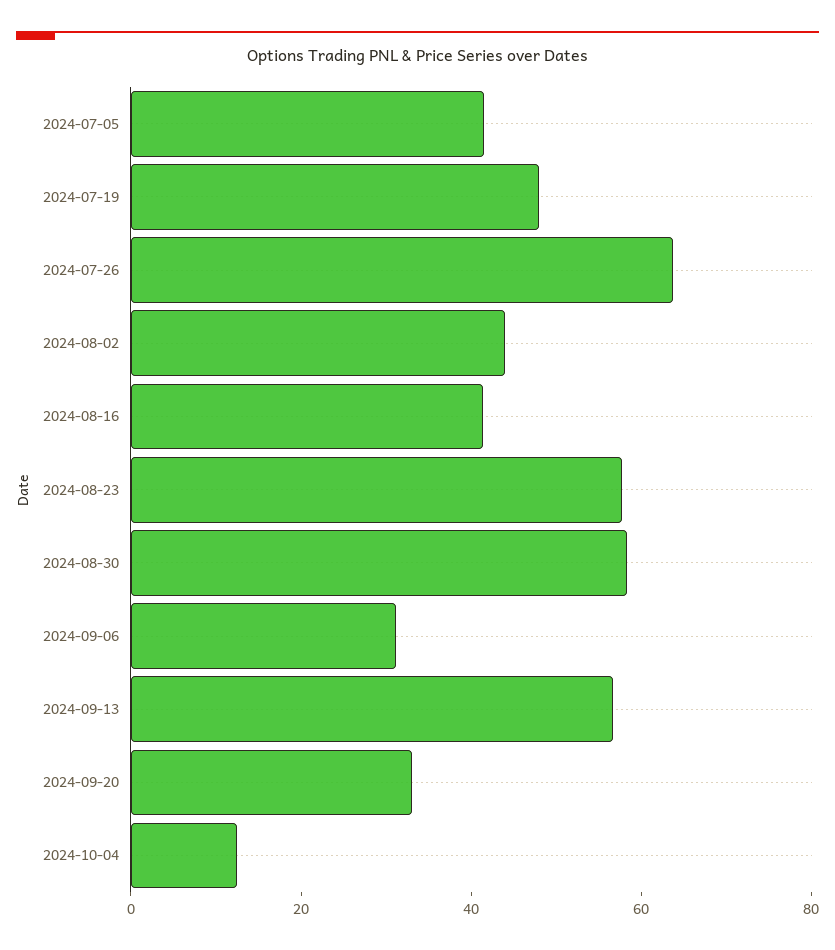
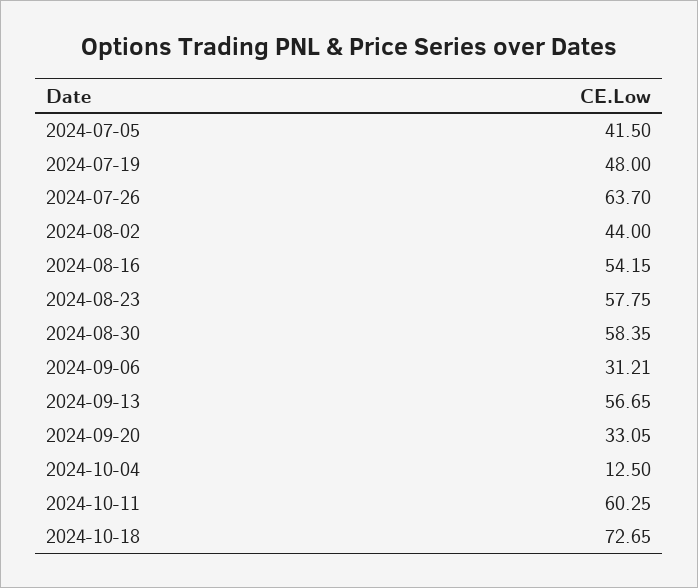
2024-08-16: 40 -> 54.15
2024-10-11: none -> 60.25
2024-10-18: none -> 72.65

